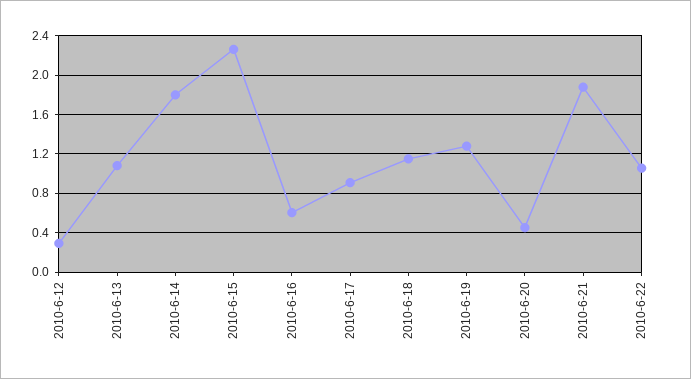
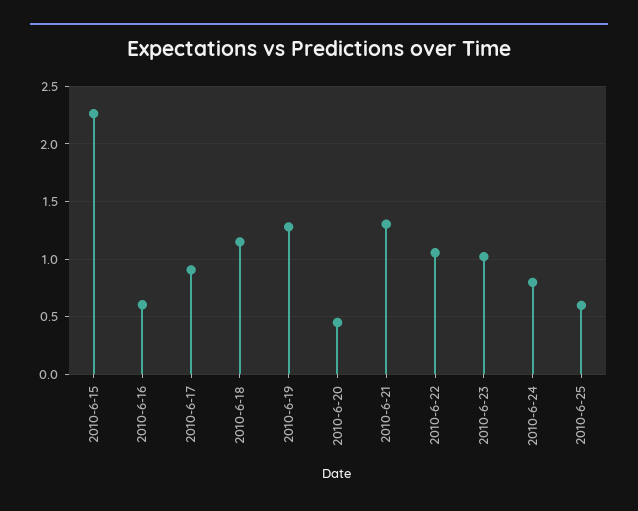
2010-6-12: 0.3 -> none
2010-6-13: 1.1 -> none
2010-6-14: 1.8 -> none
2010-6-21: 1.9 -> 1.3
2010-6-23: none -> 1
2010-6-24: none -> 0.8
2010-6-25: none -> 0.6

